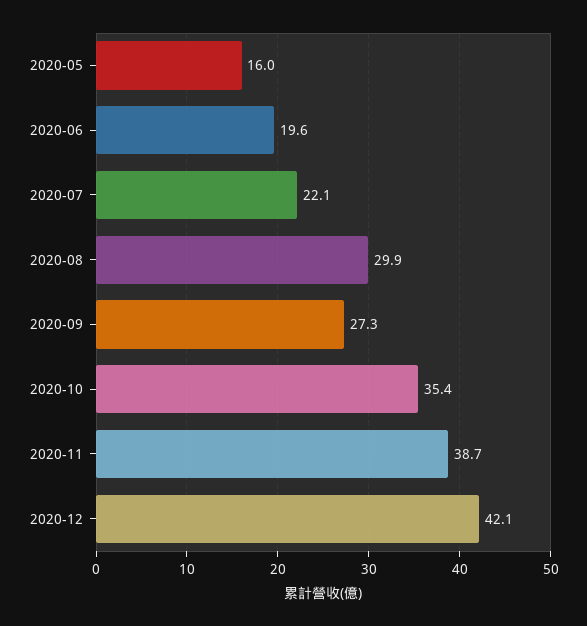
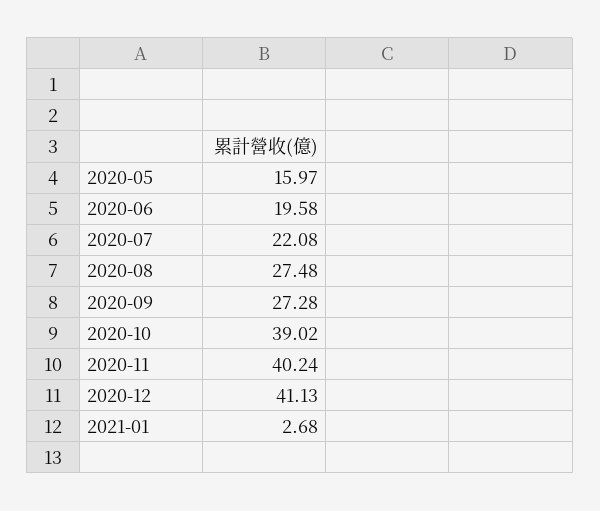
2020-08: 29.9 -> 27.48
2020-10: 35.4 -> 39.02
2020-11: 38.7 -> 40.24
2020-12: 42.1 -> 41.13
2021-01: none -> 2.68

